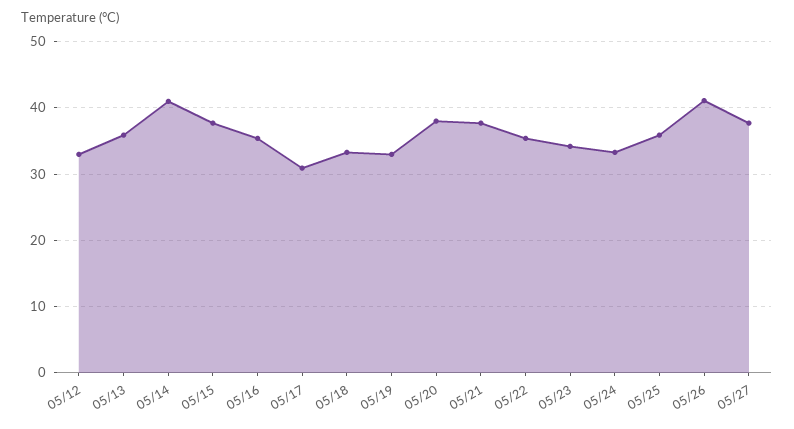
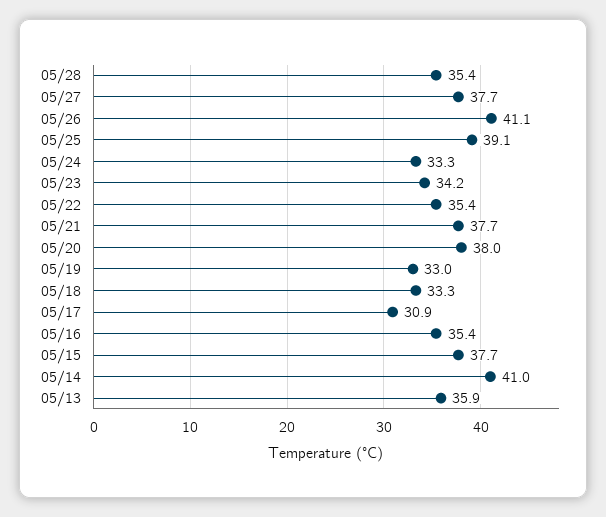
05/12: 33 -> none
05/25: 36 -> 39.1
05/28: none -> 35.4

